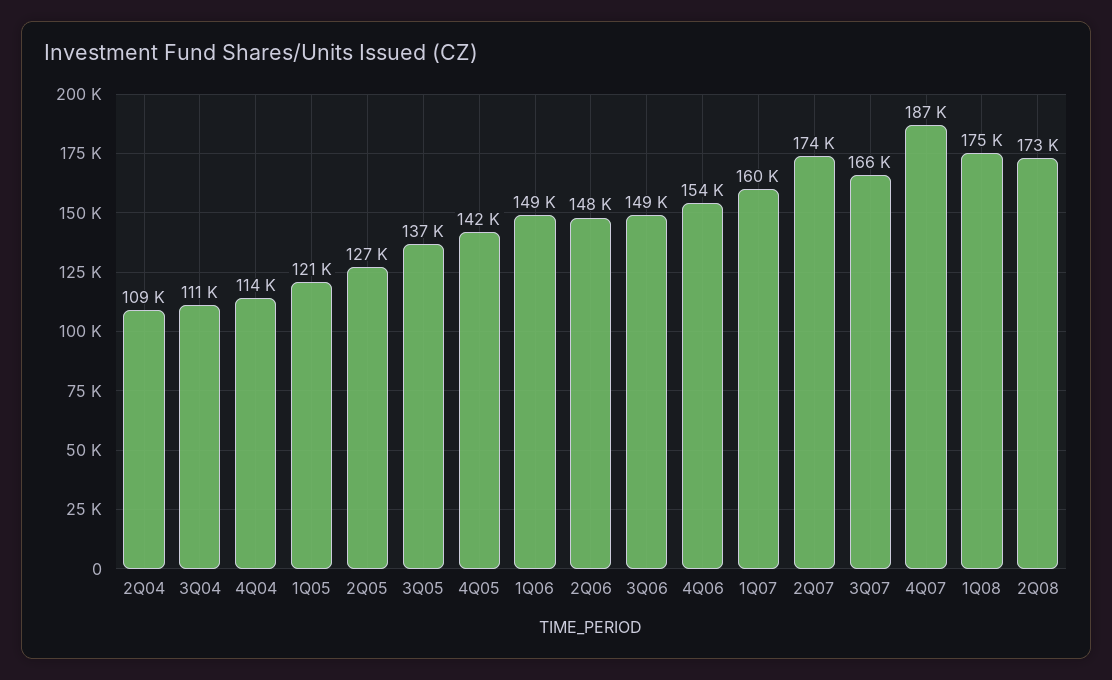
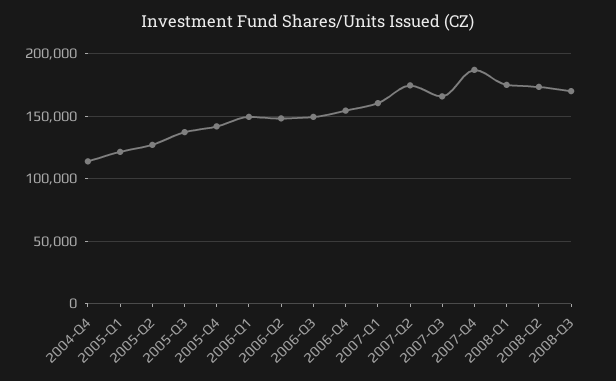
2Q04: 109000 -> none
3Q04: 111000 -> none
2008-Q3: none -> 170000

